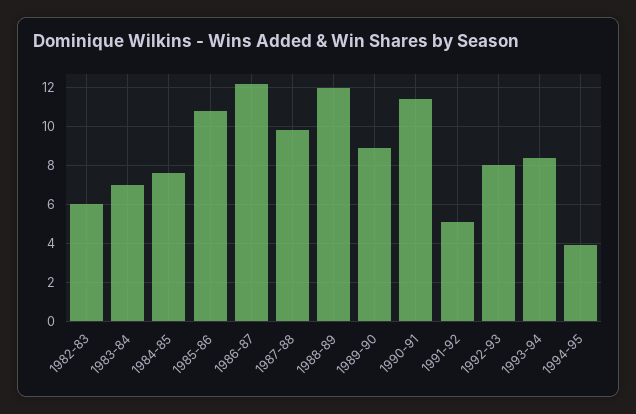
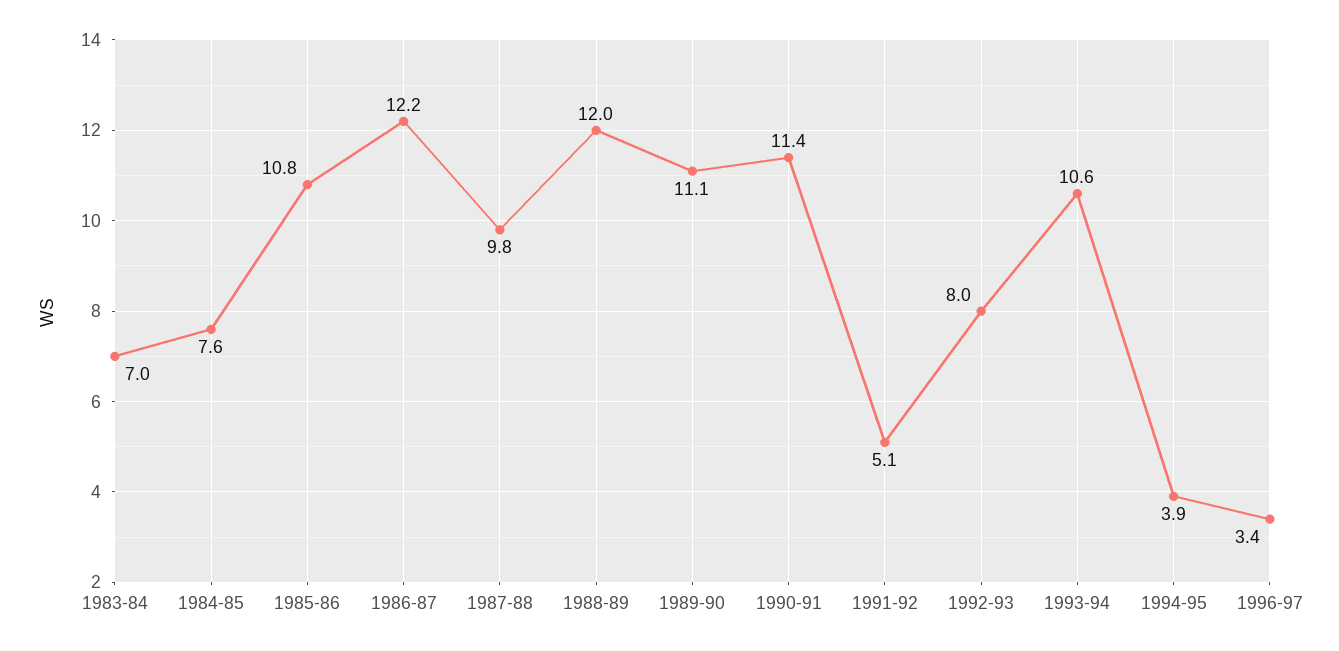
1982-83: 6 -> none
1989-90: 9 -> 11.1
1993-94: 8.5 -> 10.6
1996-97: none -> 3.4

